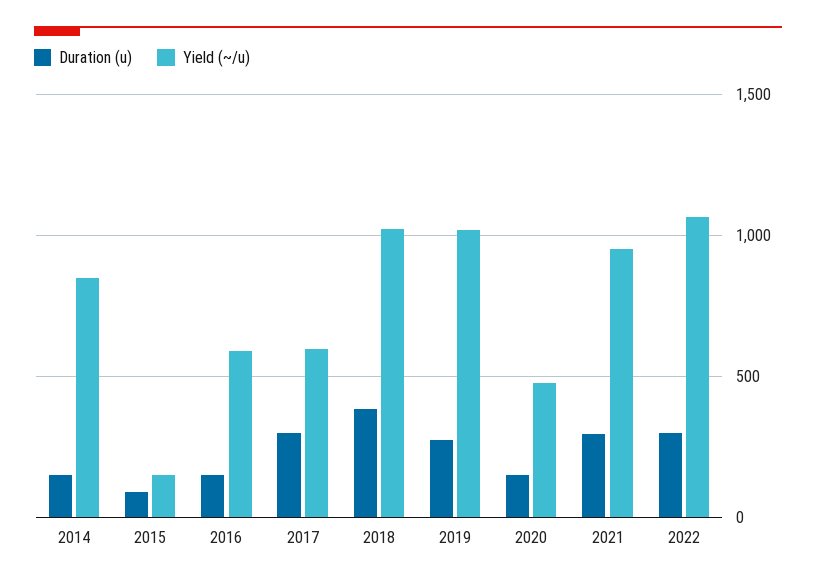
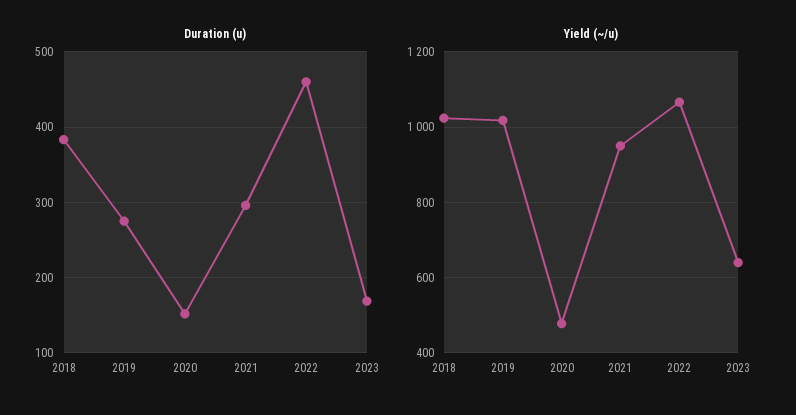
Duration (u), 2014: 150 -> none
Yield (~/u), 2014: 850 -> none
Duration (u), 2015: 100 -> none
Yield (~/u), 2015: 150 -> none
Duration (u), 2016: 150 -> none
Yield (~/u), 2016: 600 -> none
Duration (u), 2017: 300 -> none
Yield (~/u), 2017: 600 -> none
Duration (u), 2022: 300 -> 460
Duration (u), 2023: none -> 170
Yield (~/u), 2023: none -> 640

